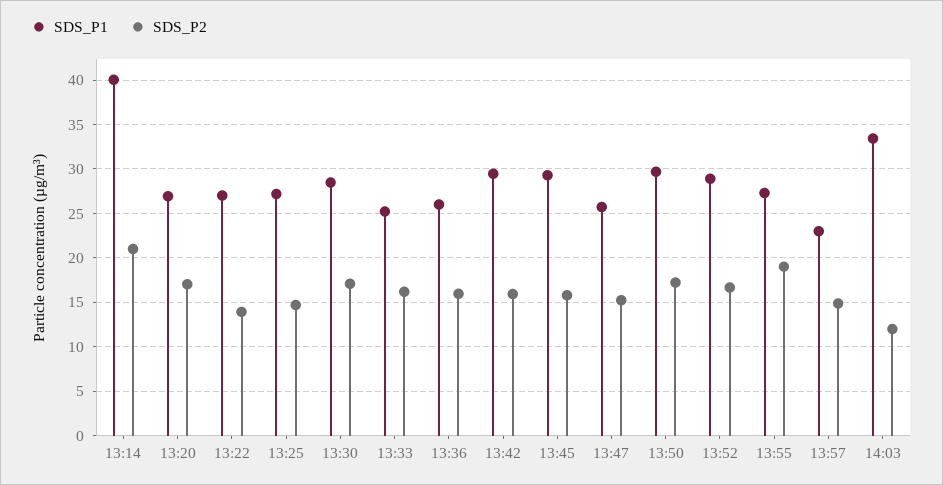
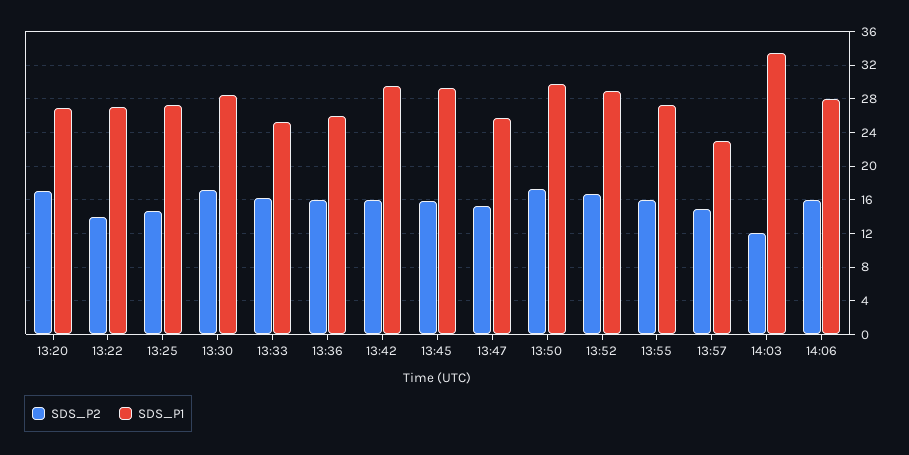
SDS_P1, 13:14: 40 -> none
SDS_P2, 13:14: 21 -> none
SDS_P2, 13:55: 19 -> 16
SDS_P2, 14:06: none -> 16
SDS_P1, 14:06: none -> 28

